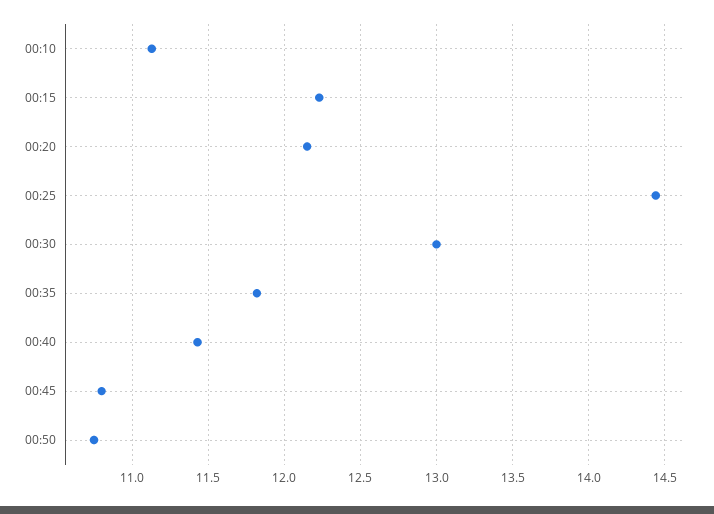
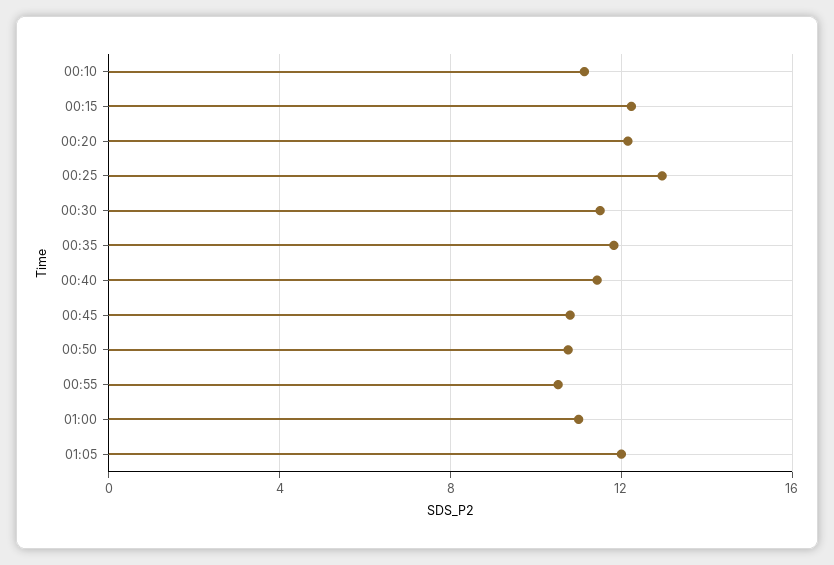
00:25: 14.45 -> 13
00:30: 13 -> 11.5
00:55: none -> 10.5
01:00: none -> 11
01:05: none -> 12

